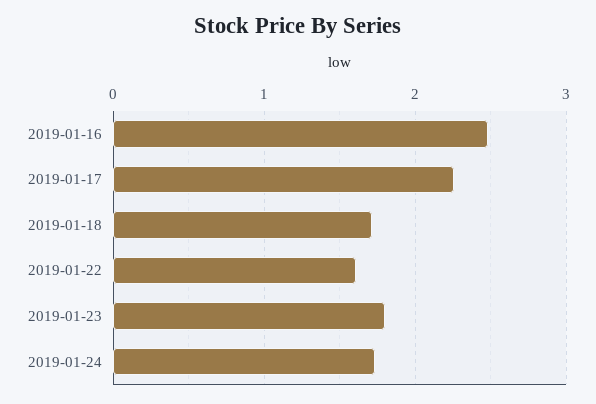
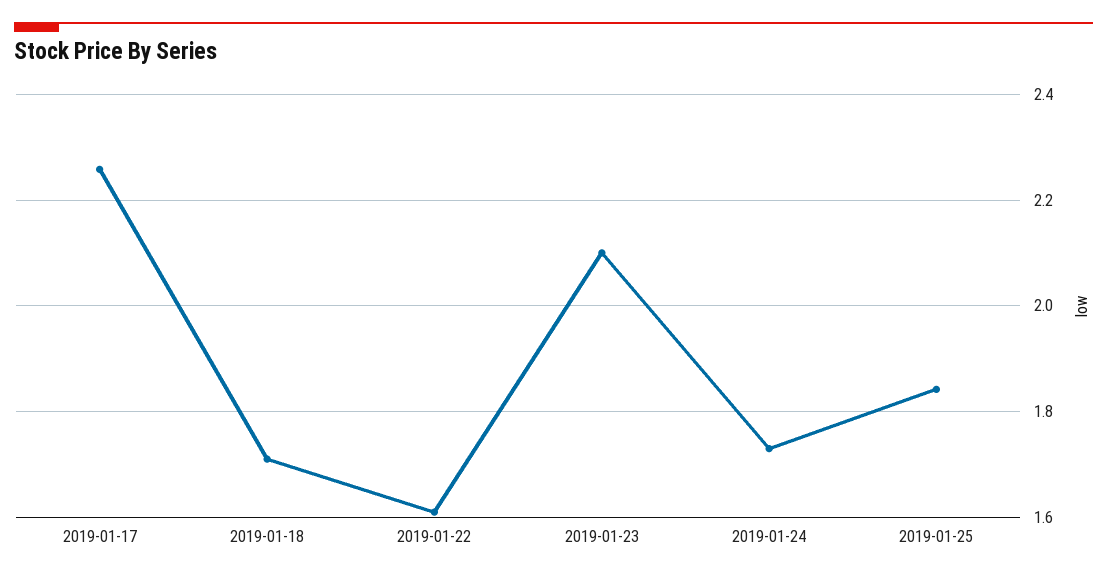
2019-01-16: 2.5 -> none
2019-01-23: 1.8 -> 2.1
2019-01-25: none -> 1.84

